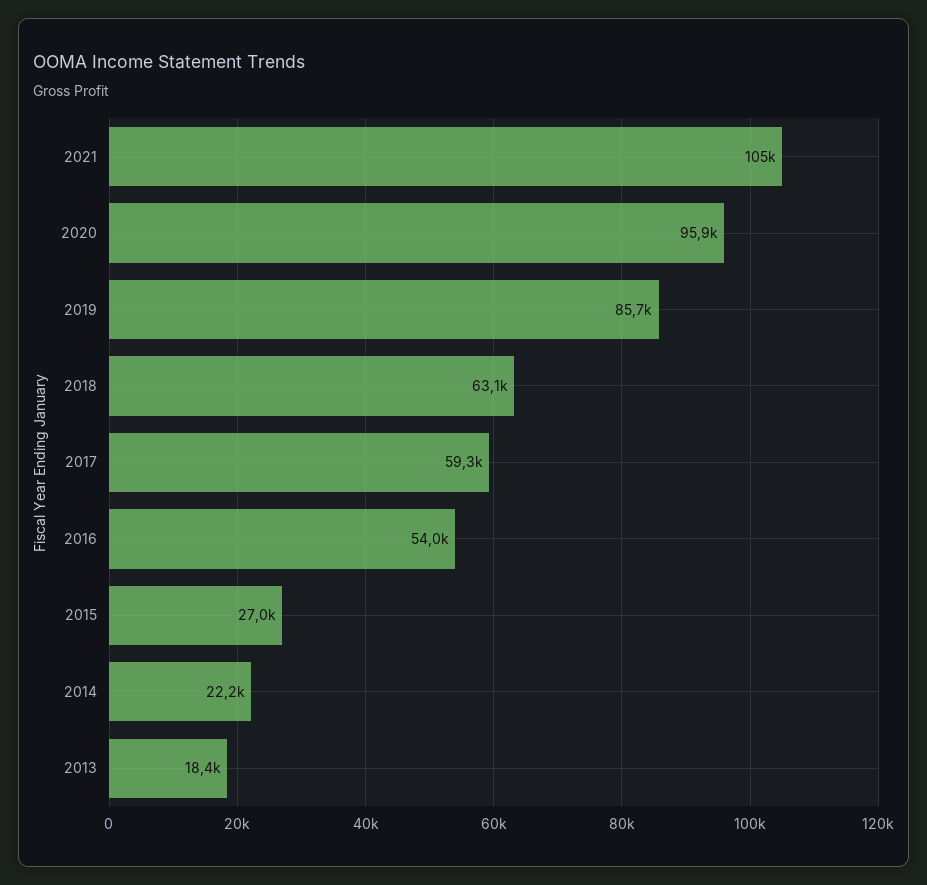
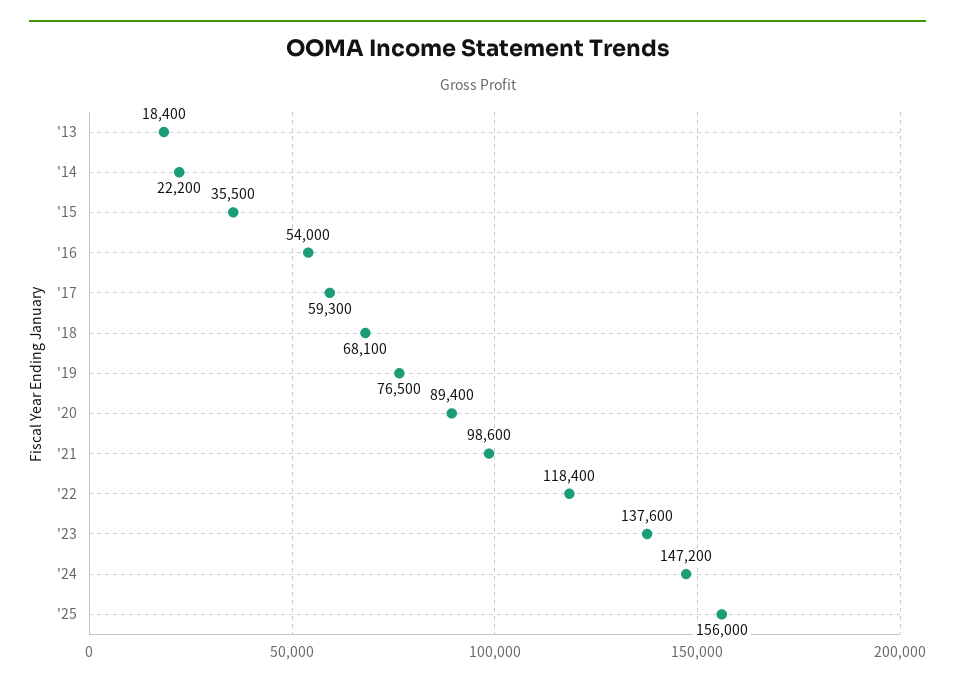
2021: 105000 -> 98600
2020: 95900 -> 89400
2019: 85700 -> 76500
2018: 63100 -> 68100
2015: 27000 -> 35500
'22: none -> 118400
'23: none -> 137600
'24: none -> 147200
'25: none -> 156000

